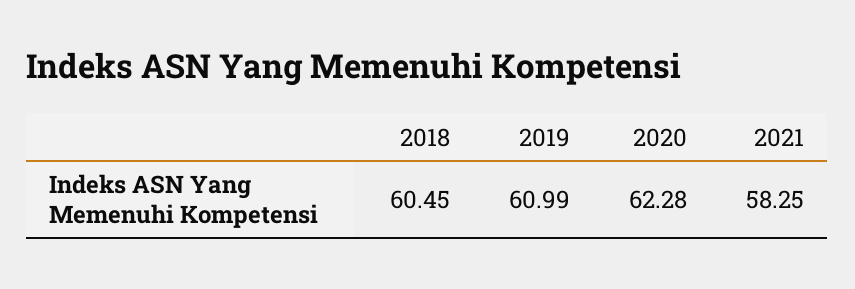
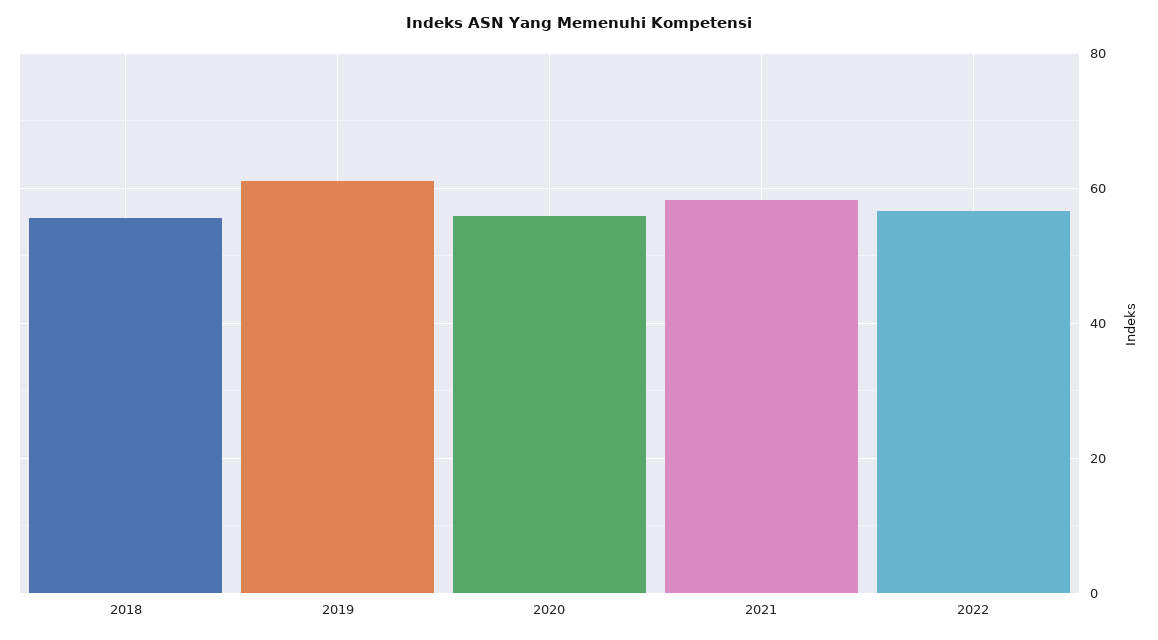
2018: 60.45 -> 56
2020: 62.28 -> 56
2022: none -> 56

